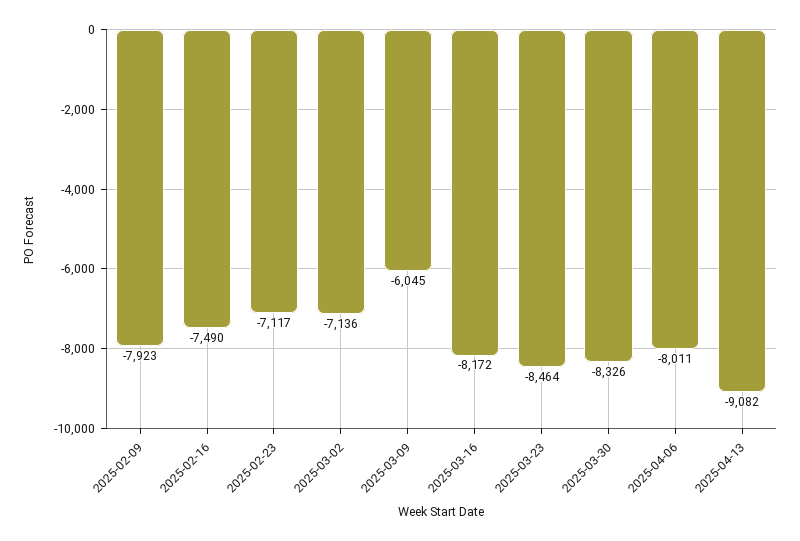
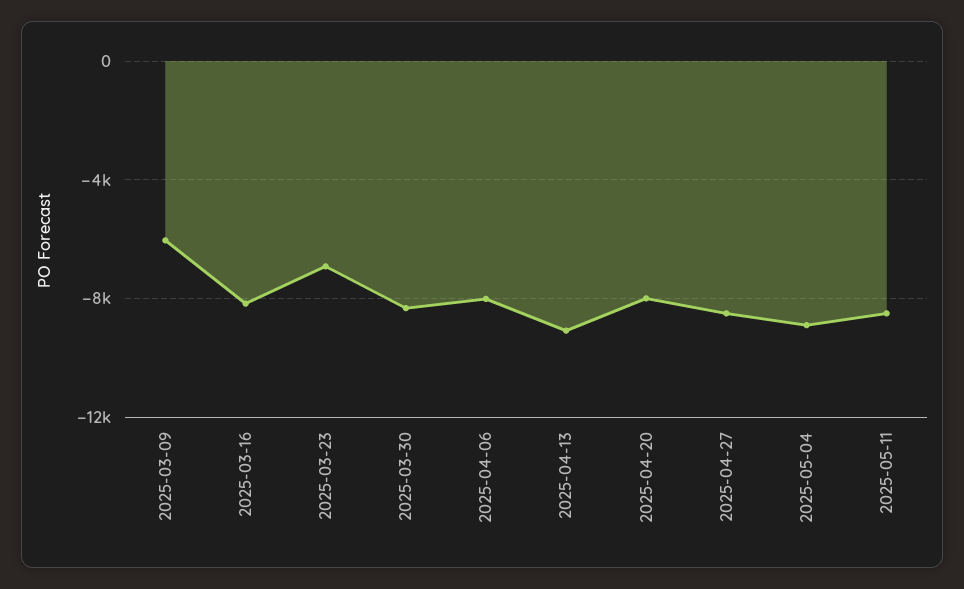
2025-02-09: -7923 -> none
2025-02-16: -7490 -> none
2025-02-23: -7117 -> none
2025-03-02: -7136 -> none
2025-03-23: -8464 -> -7000
2025-04-20: none -> -8000
2025-04-27: none -> -8500
2025-05-04: none -> -9000
2025-05-11: none -> -8500

